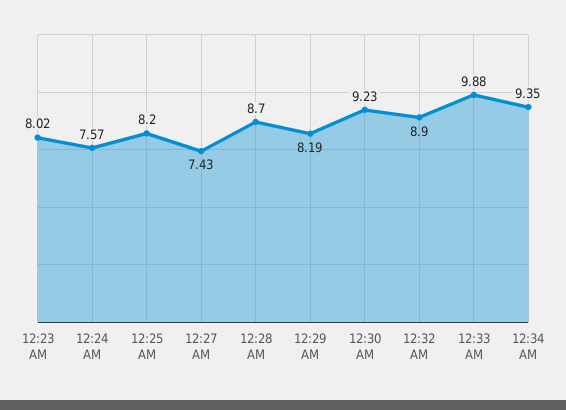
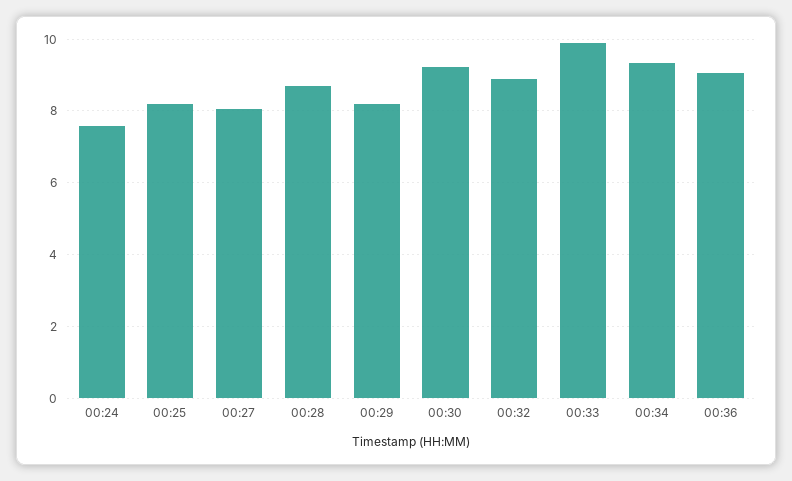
12:23 AM: 8.02 -> none
12:27 AM: 7.43 -> 8
00:36: none -> 9

